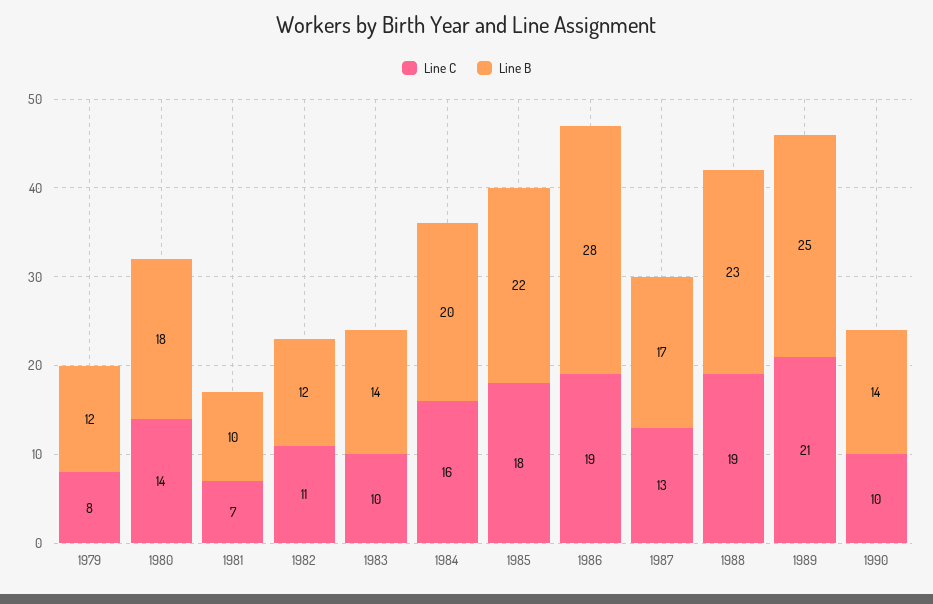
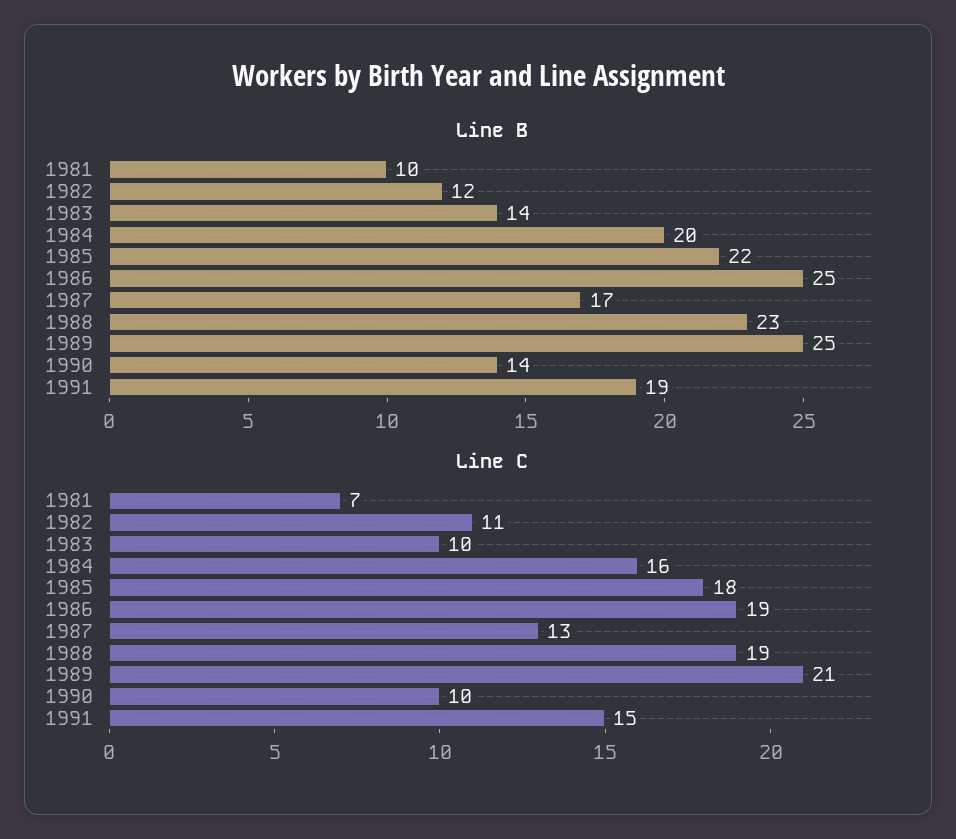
Line C, 1979: 8 -> none
Line B, 1979: 12 -> none
Line C, 1980: 14 -> none
Line B, 1980: 18 -> none
Line B, 1986: 28 -> 25
Line B, 1991: none -> 19
Line C, 1991: none -> 15

